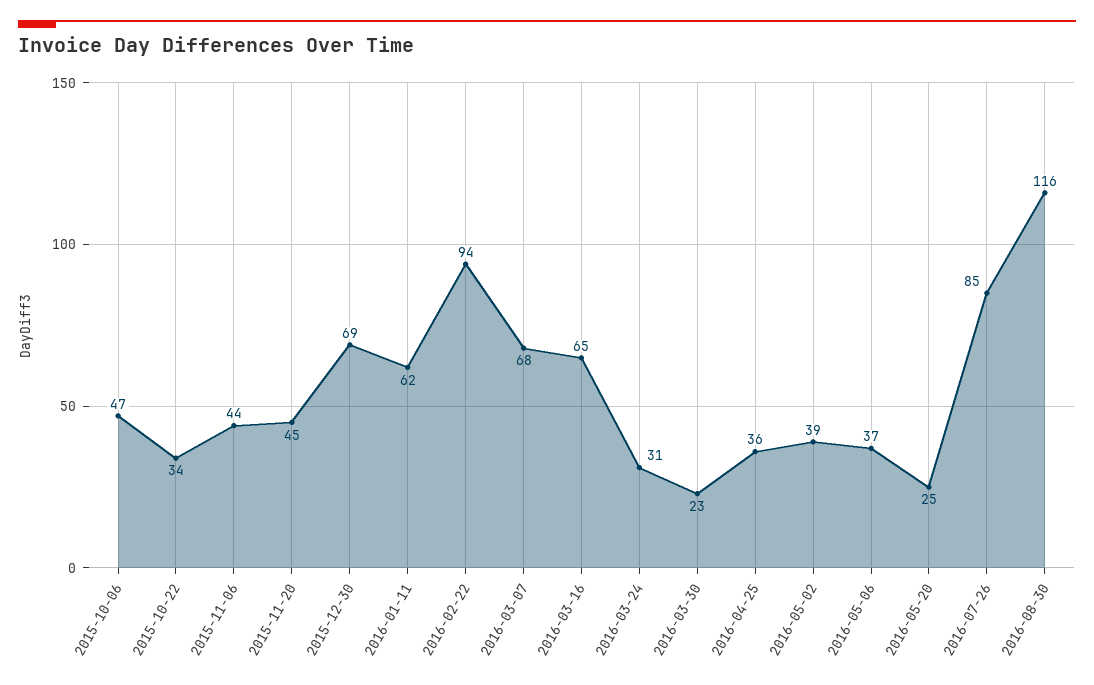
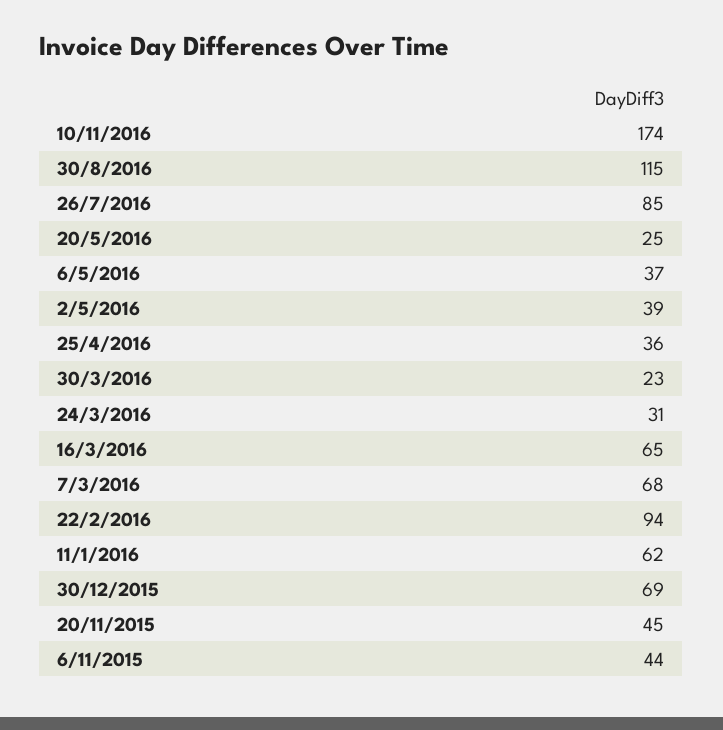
2015-10-06: 47 -> none
2015-10-22: 34 -> none
2016-08-30: 116 -> 115
10/11/2016: none -> 174

